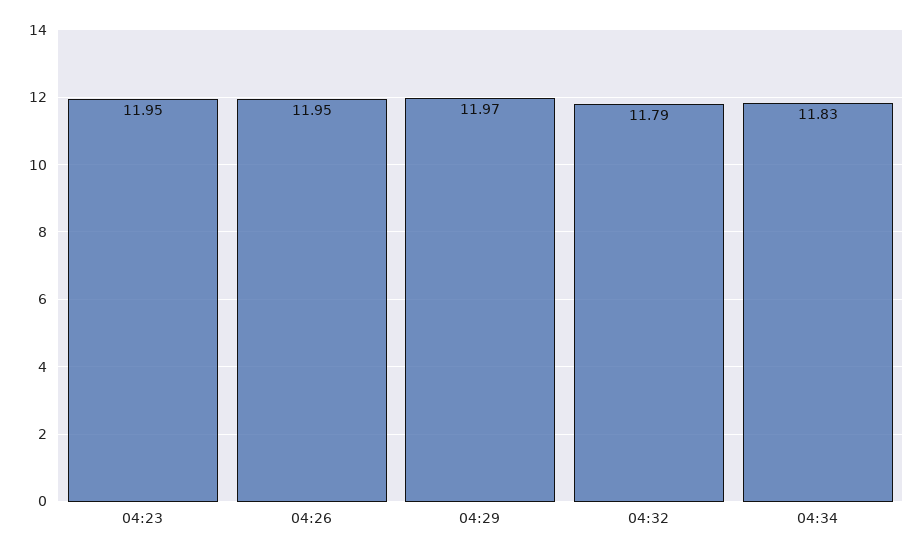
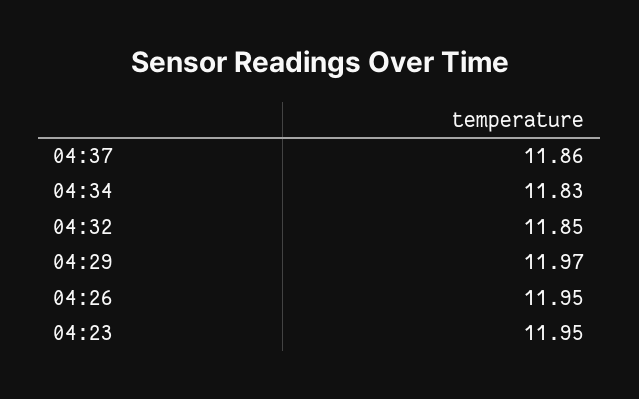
04:32: 11.79 -> 11.85
04:37: none -> 11.86

